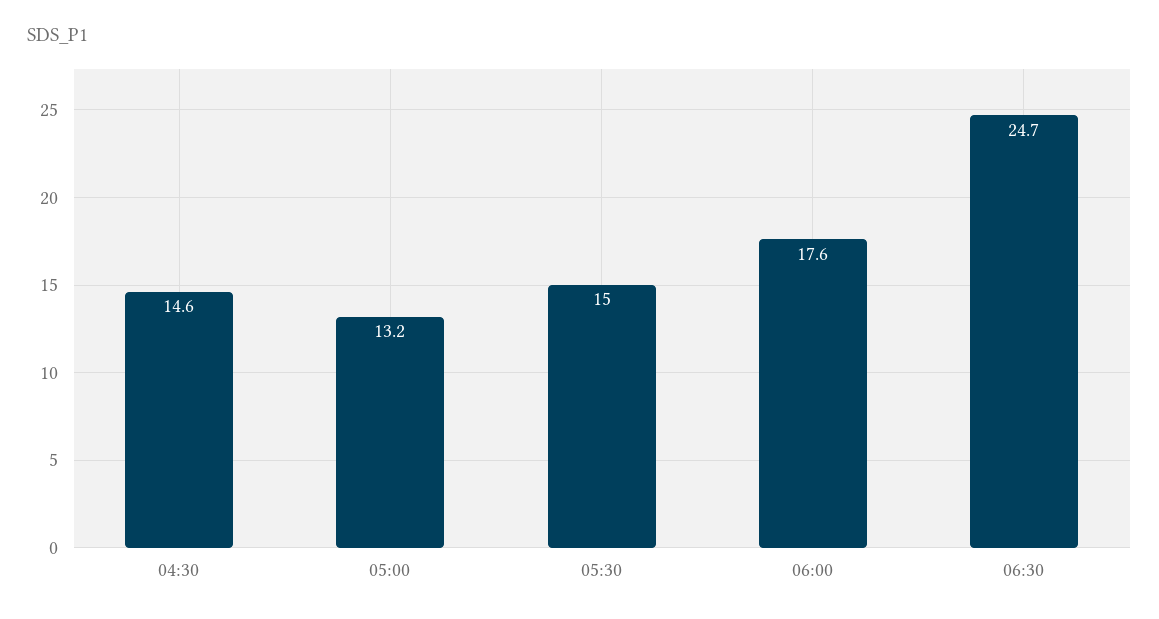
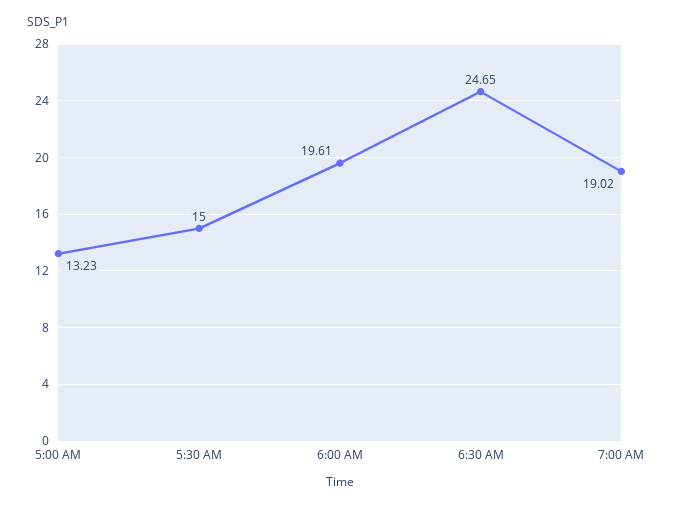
04:30: 14.6 -> none
06:00: 17.6 -> 19.61
7:00 AM: none -> 19.02

